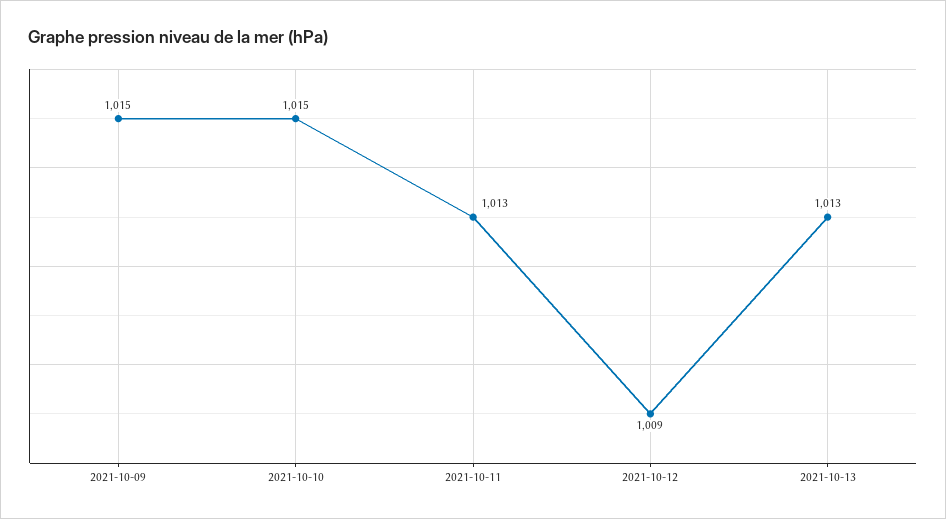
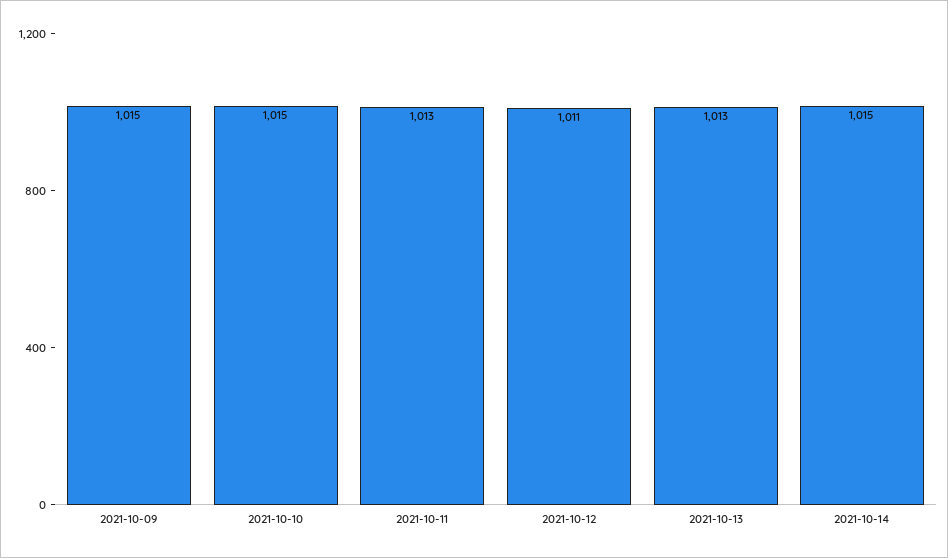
2021-10-12: 1009 -> 1011
2021-10-14: none -> 1015

